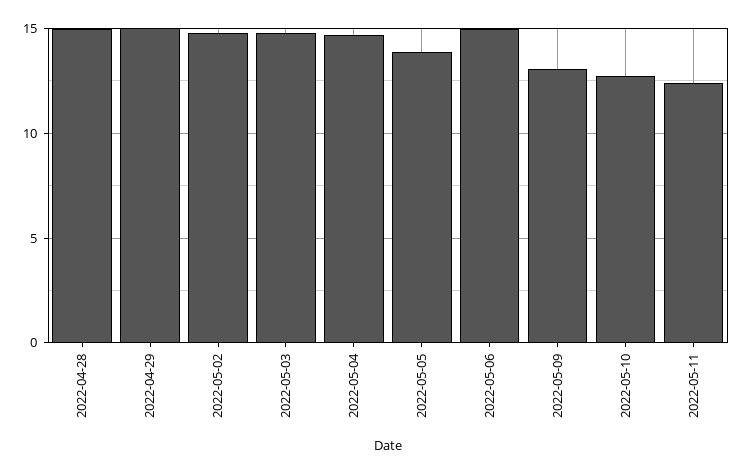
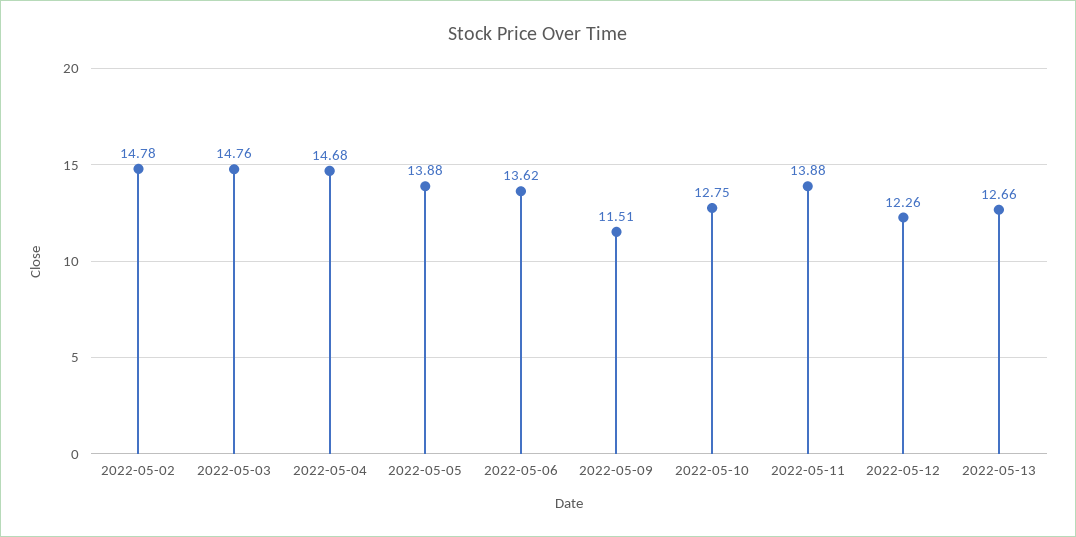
2022-04-28: 15 -> none
2022-04-29: 15 -> none
2022-05-06: 15 -> 13.62
2022-05-09: 13 -> 11.51
2022-05-11: 12.5 -> 13.88
2022-05-12: none -> 12.26
2022-05-13: none -> 12.66

